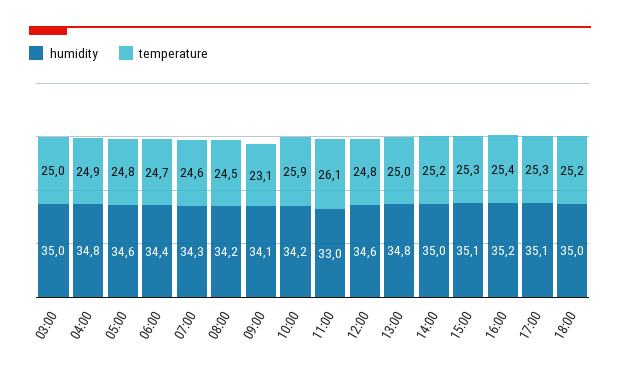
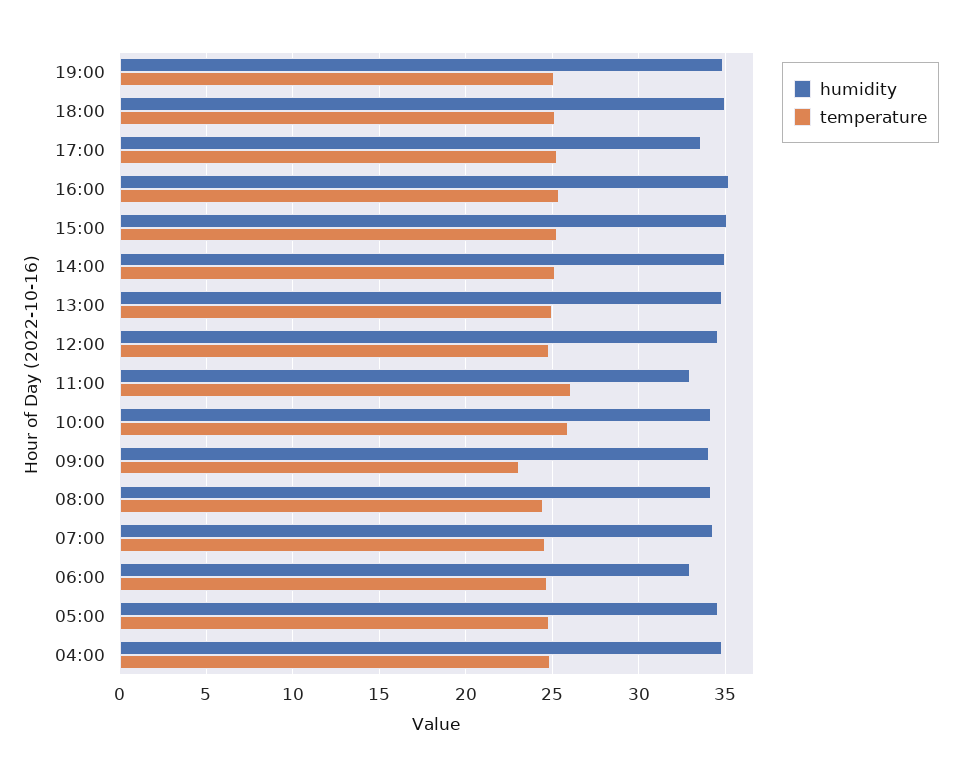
humidity, 03:00: 35 -> none
temperature, 03:00: 25 -> none
humidity, 06:00: 34.4 -> 33
humidity, 17:00: 35.1 -> 33.5
humidity, 19:00: none -> 35
temperature, 19:00: none -> 25

